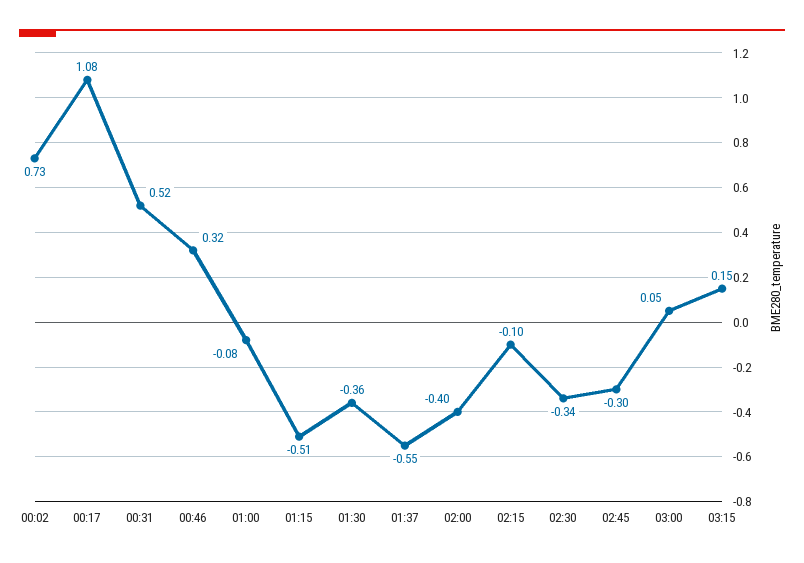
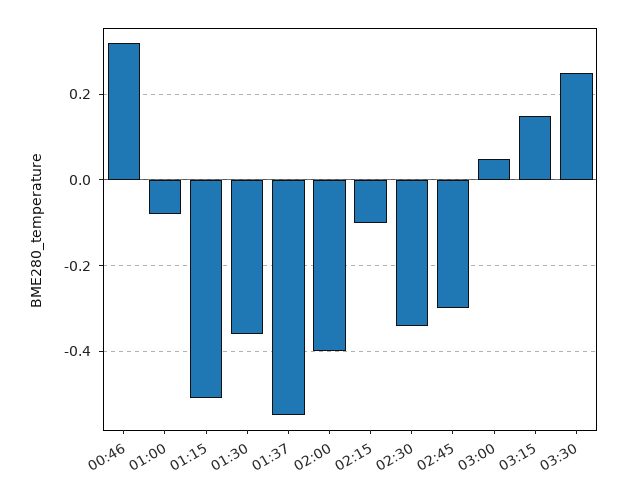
00:02: 0.73 -> none
00:17: 1.08 -> none
00:31: 0.52 -> none
03:30: none -> 0.25

